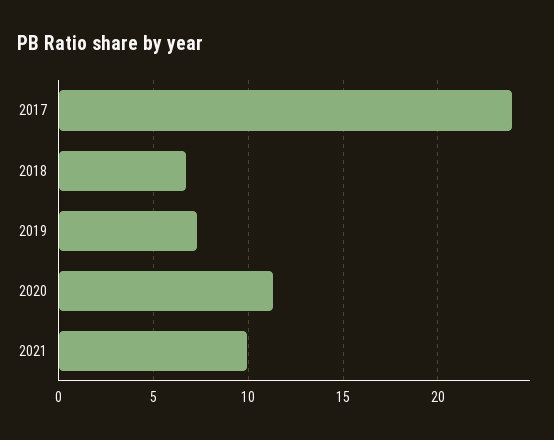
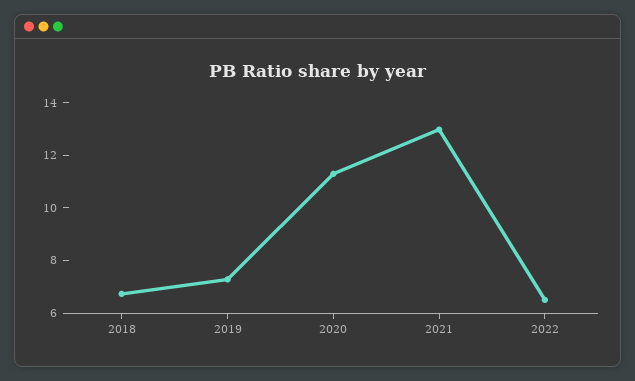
2017: 24 -> none
2021: 10 -> 13
2022: none -> 6.5

